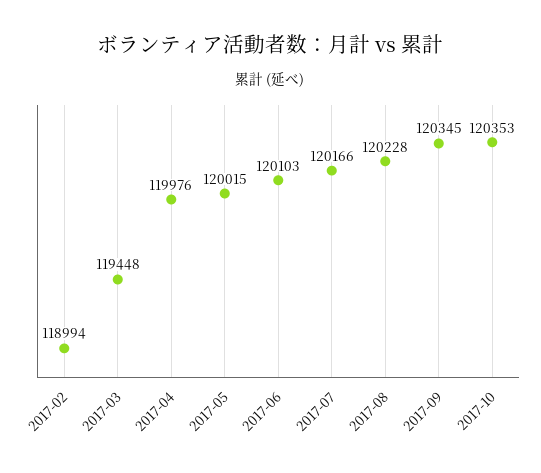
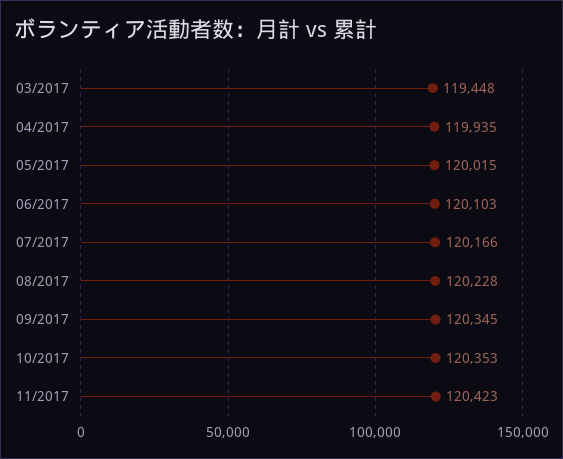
2017-02: 118994 -> none
2017-04: 119976 -> 119935
11/2017: none -> 120423

